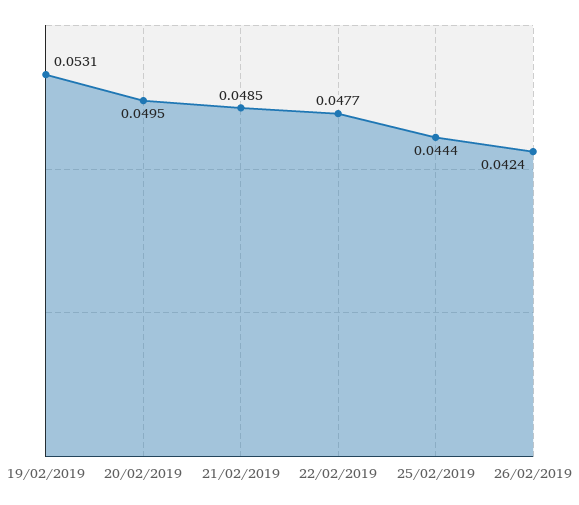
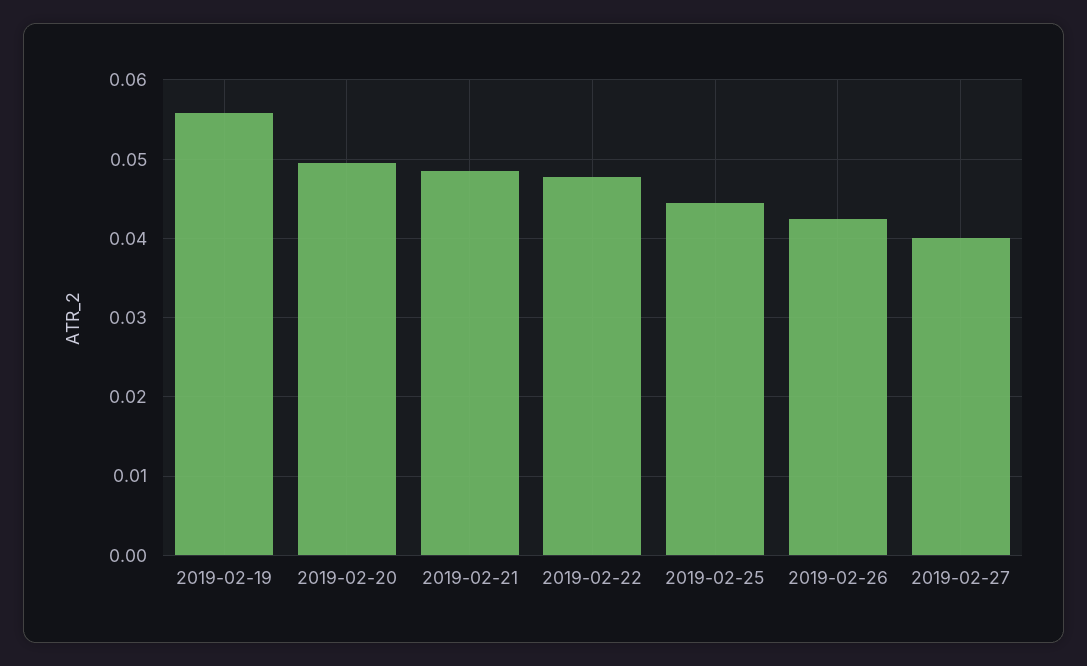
19/02/2019: 0.0531 -> 0.056
2019-02-27: none -> 0.04

